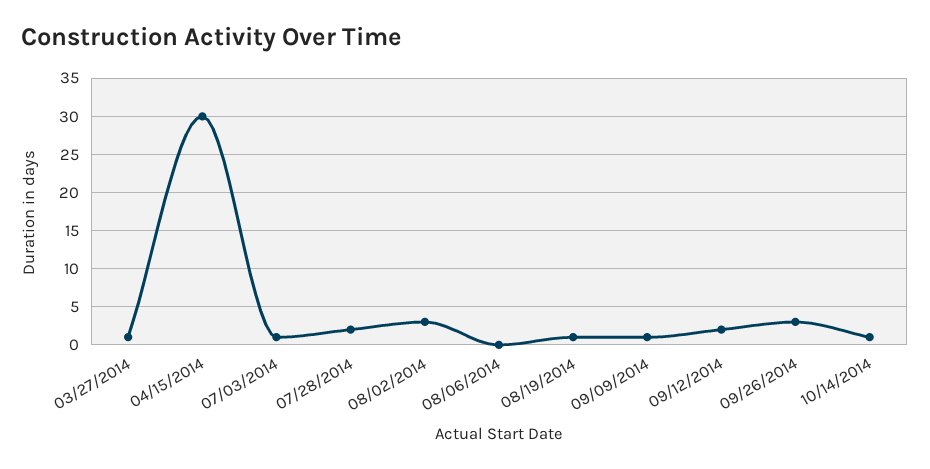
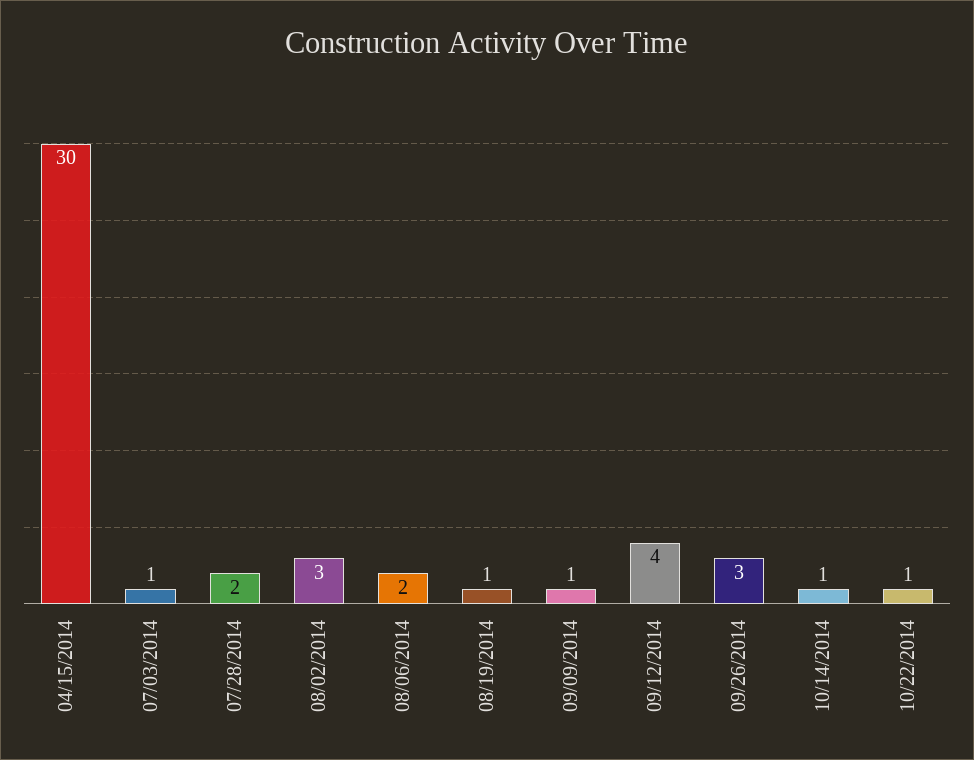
03/27/2014: 1 -> none
08/06/2014: 0 -> 2
09/12/2014: 2 -> 4
10/22/2014: none -> 1

